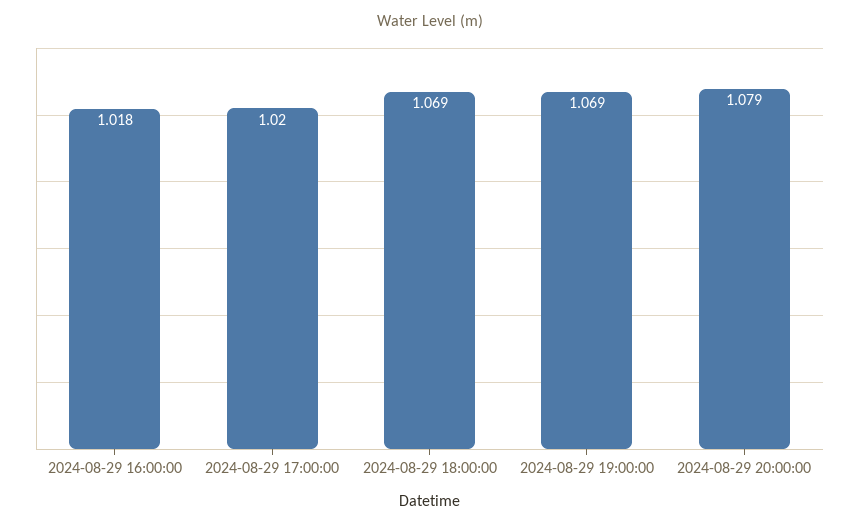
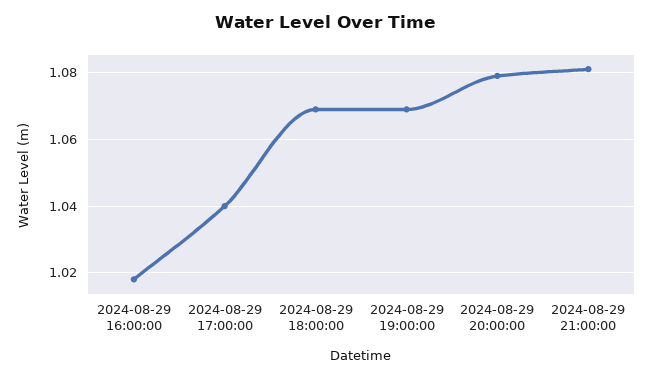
2024-08-29 17:00:00: 1.02 -> 1.04
2024-08-29 21:00:00: none -> 1.08

